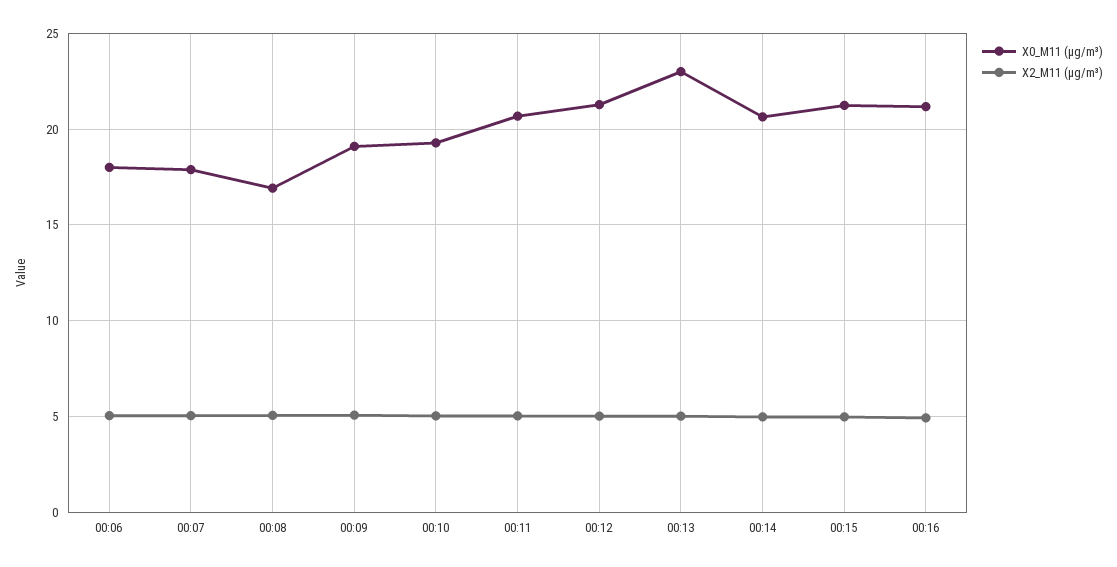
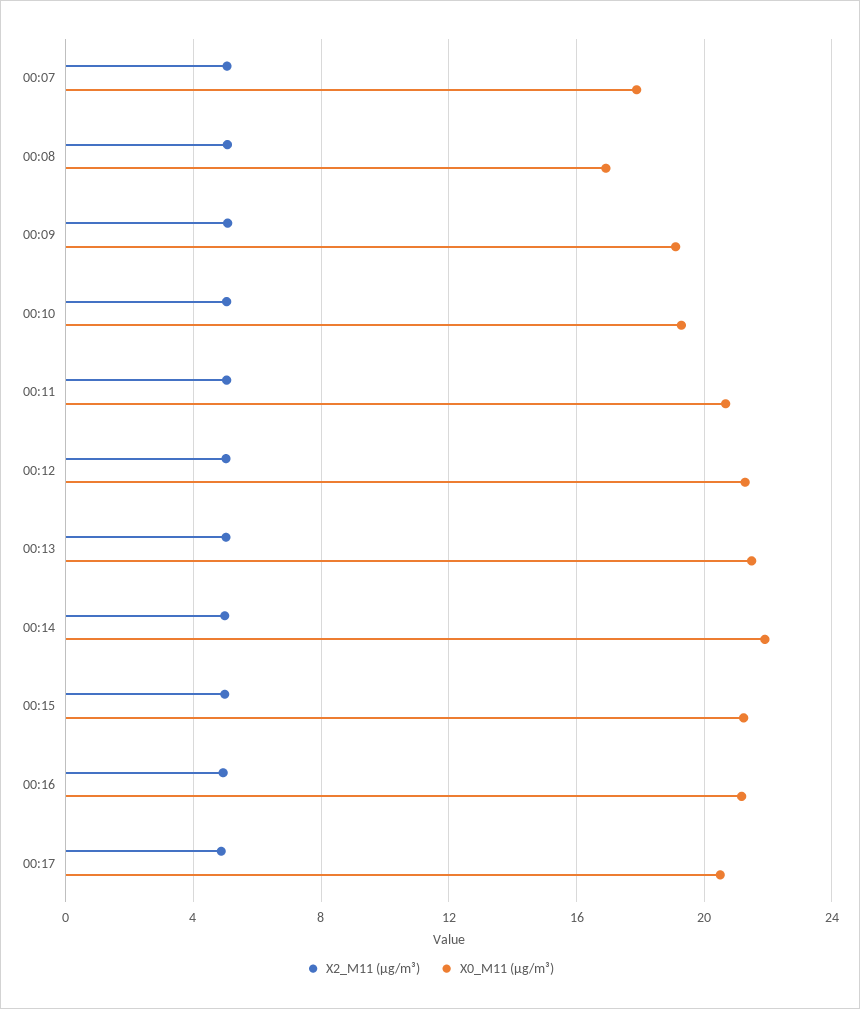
X0_M11 (μg/m³), 00:06: 18 -> none
X2_M11 (μg/m³), 00:06: 5 -> none
X0_M11 (μg/m³), 00:13: 23 -> 21.5
X0_M11 (μg/m³), 00:14: 20.5 -> 22
X2_M11 (μg/m³), 00:17: none -> 5
X0_M11 (μg/m³), 00:17: none -> 20.5

